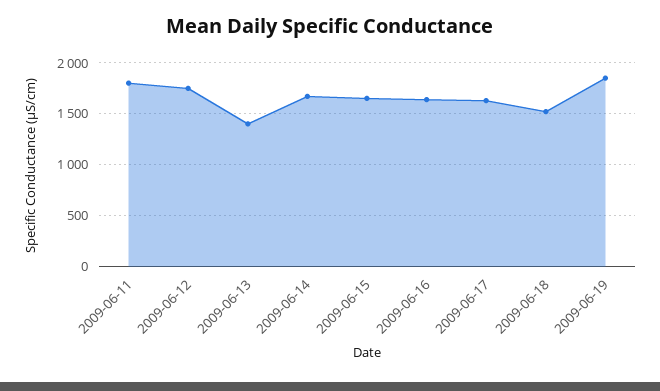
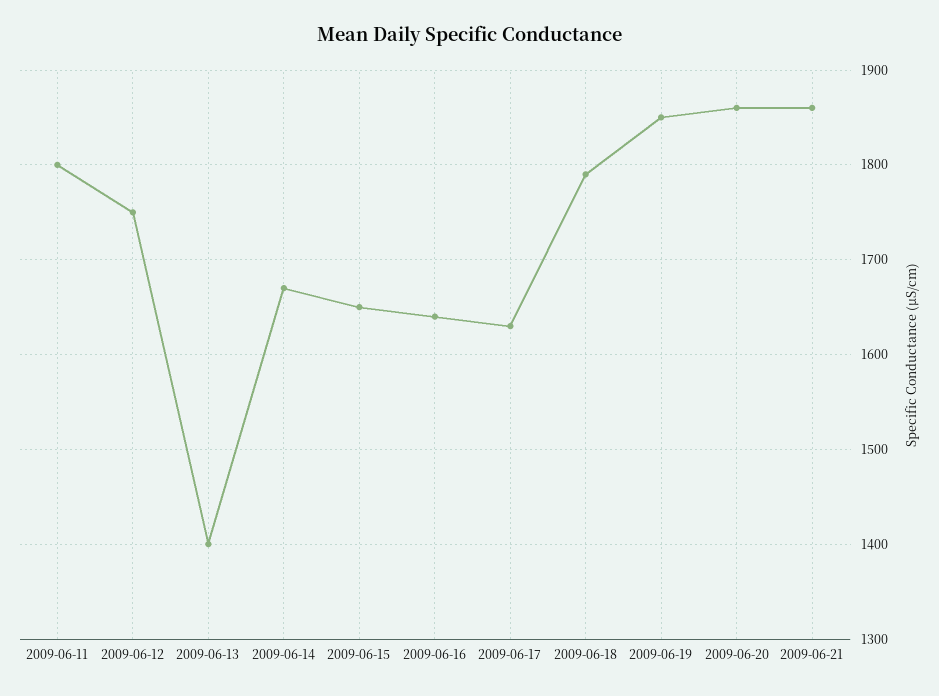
2009-06-18: 1500 -> 1790
2009-06-20: none -> 1860
2009-06-21: none -> 1860

